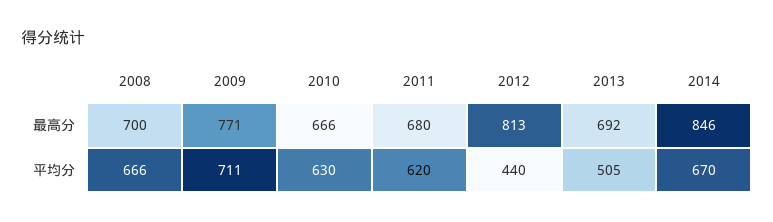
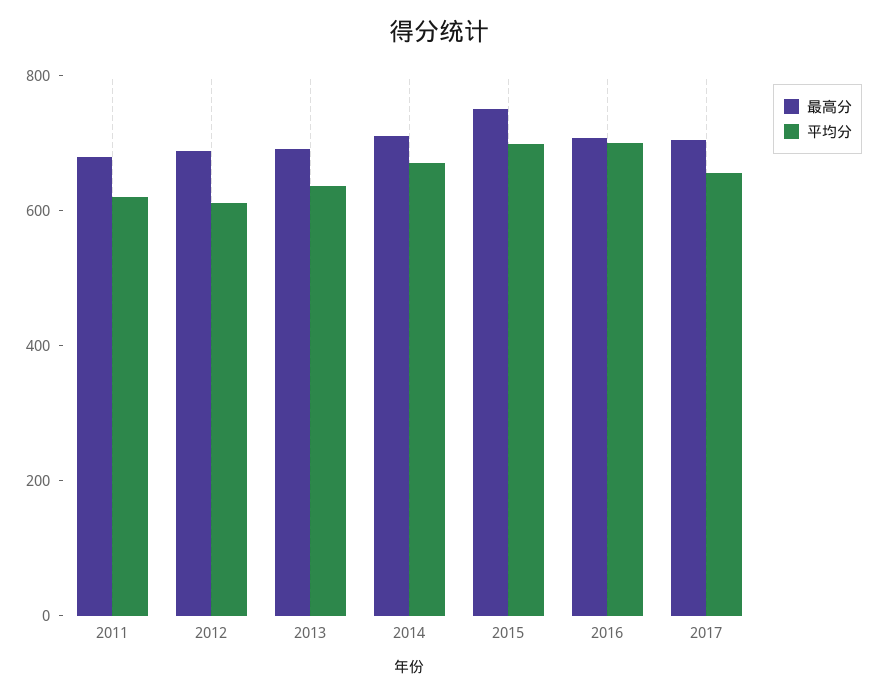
最高分, 2008: 700 -> none
最高分, 2009: 771 -> none
最高分, 2010: 666 -> none
最高分, 2012: 813 -> 700
最高分, 2014: 846 -> 700
平均分, 2008: 666 -> none
平均分, 2009: 711 -> none
平均分, 2010: 630 -> none
平均分, 2012: 440 -> 600
平均分, 2013: 505 -> 650
最高分, 2015: none -> 750
平均分, 2015: none -> 700
最高分, 2016: none -> 700
平均分, 2016: none -> 700
最高分, 2017: none -> 700
平均分, 2017: none -> 650

